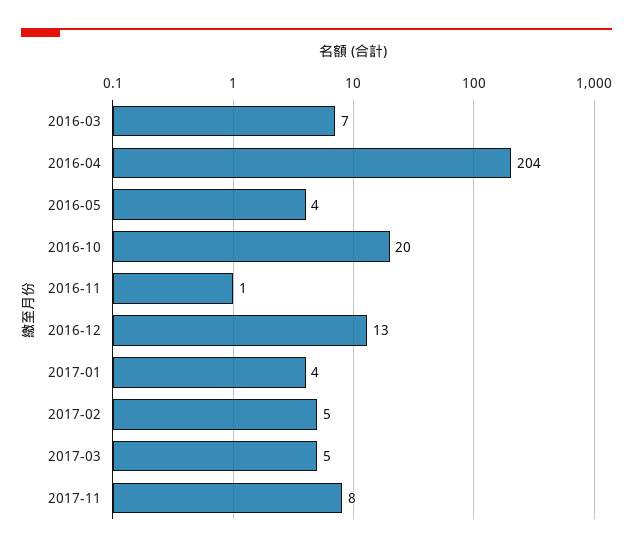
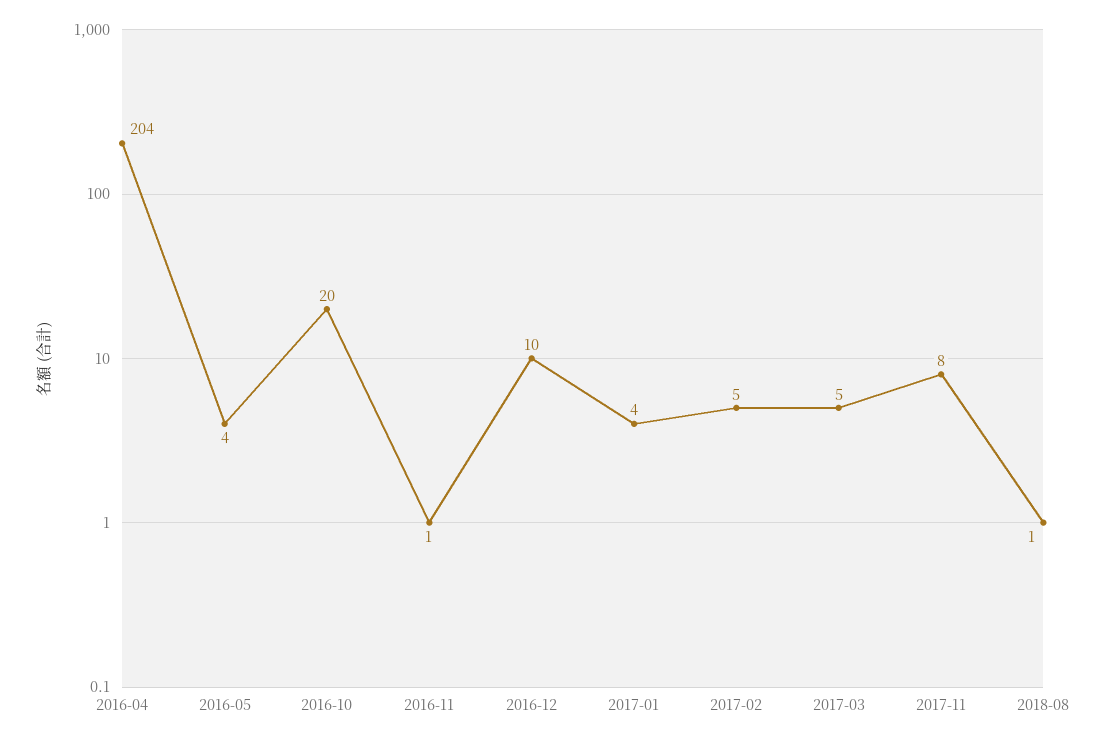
2016-03: 7 -> none
2016-12: 13 -> 10
2018-08: none -> 1

